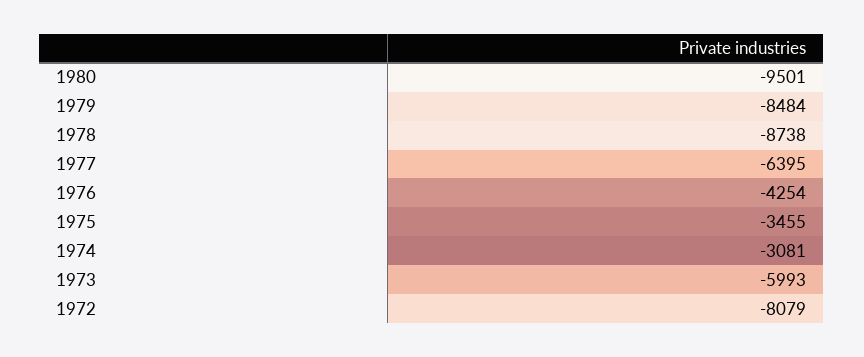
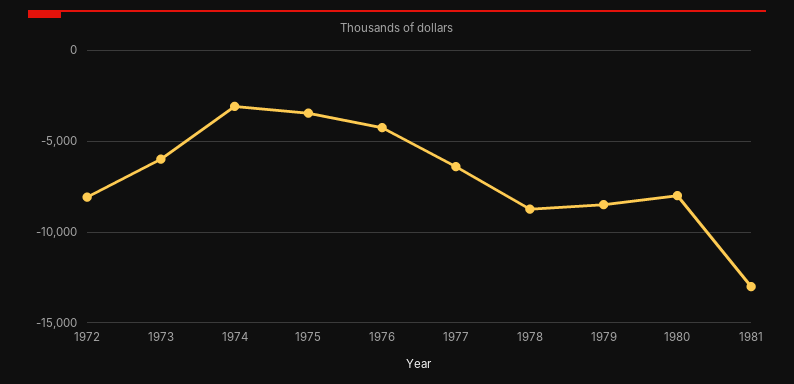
1980: -9501 -> -8000
1981: none -> -13000

